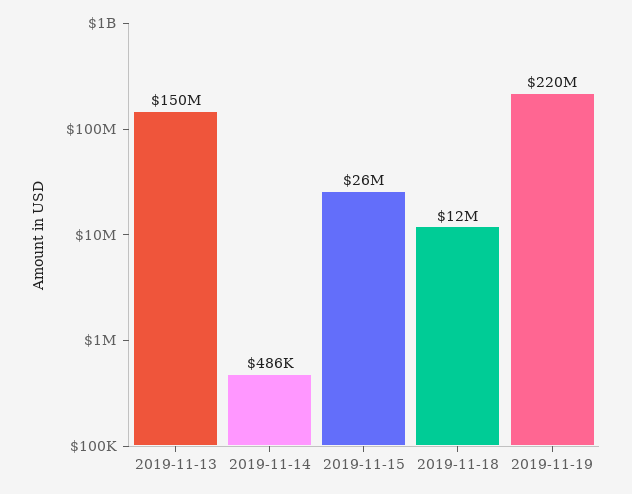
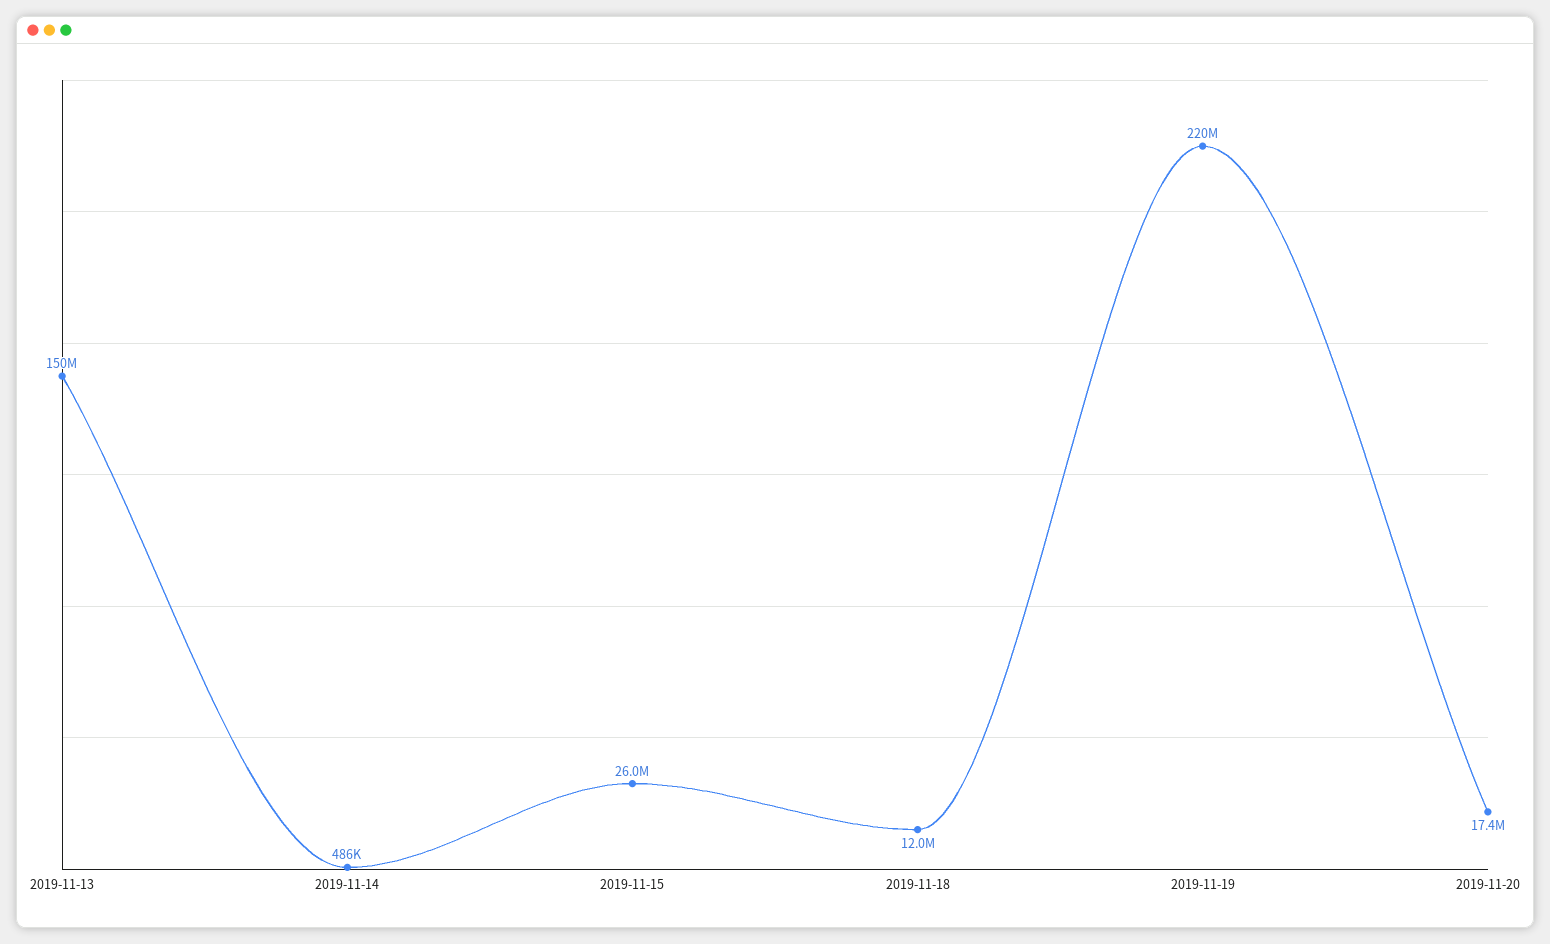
2019-11-20: none -> 17400000

